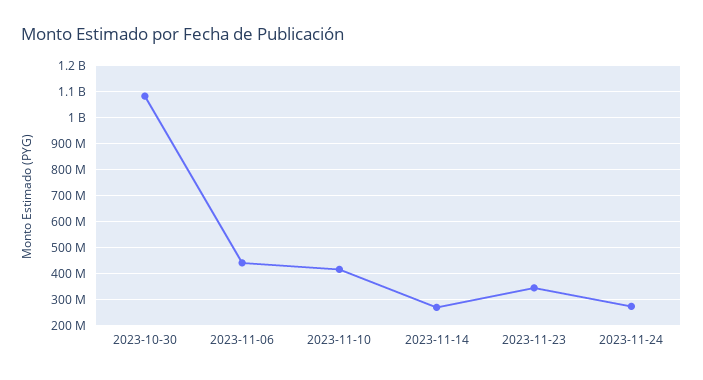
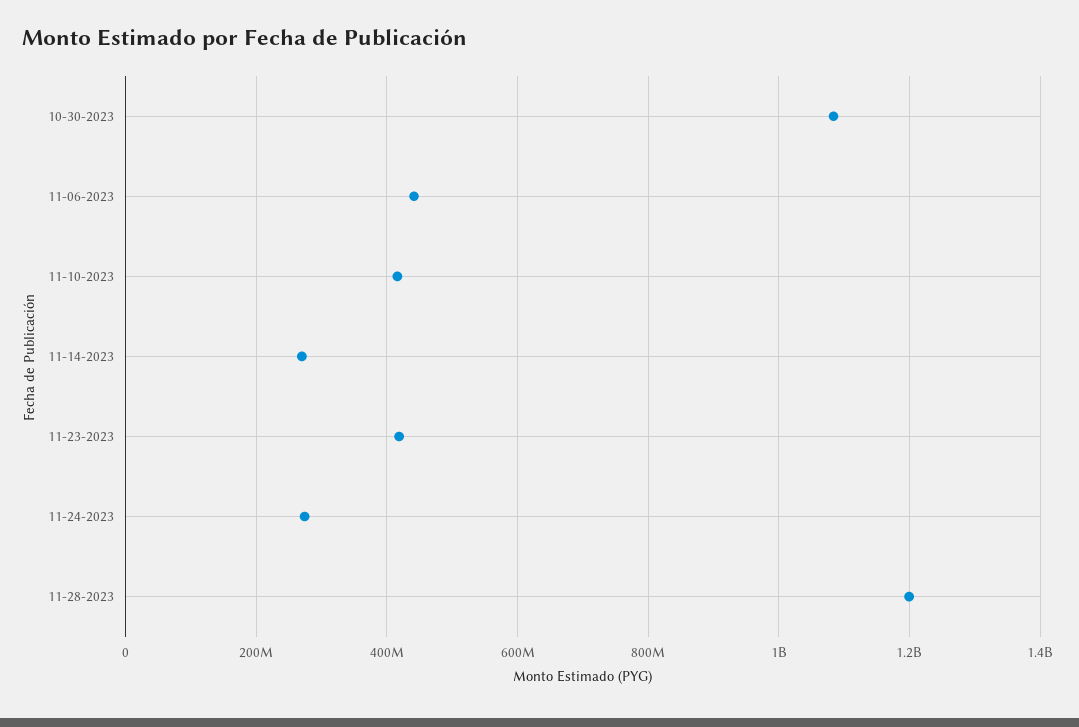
2023-11-23: 350000000 -> 420000000
11-28-2023: none -> 1200000000

